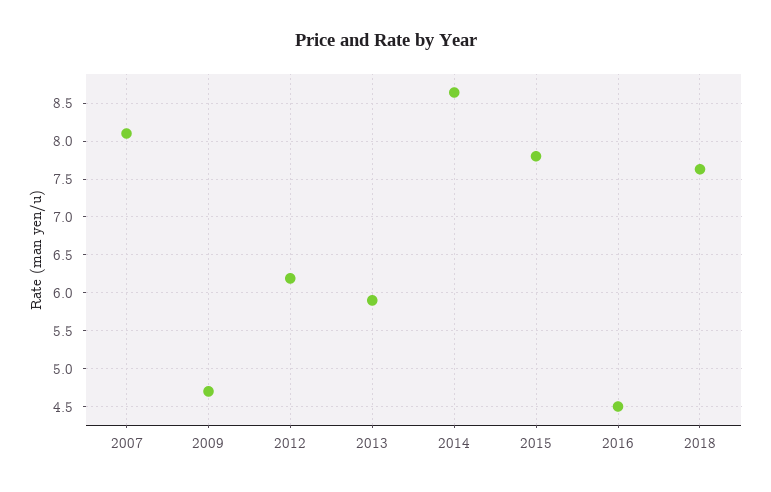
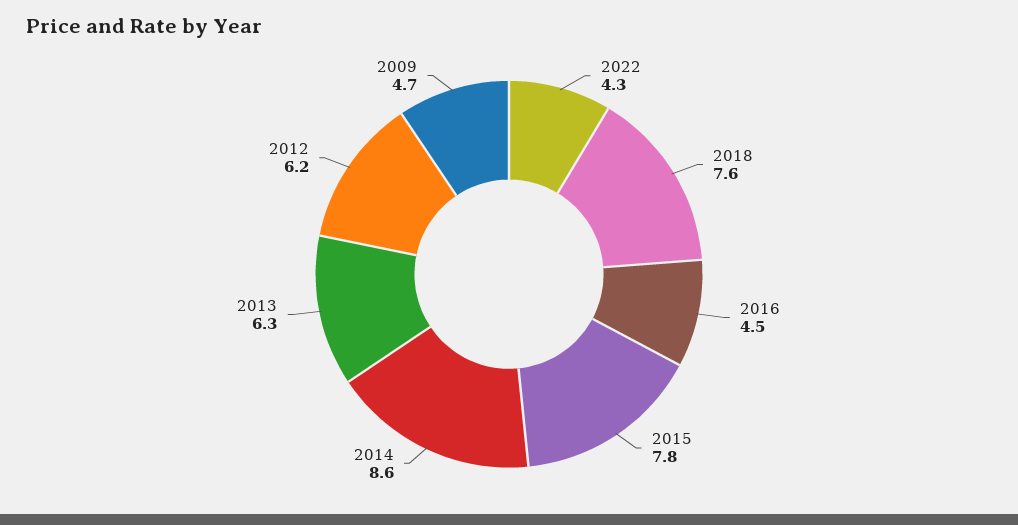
2007: 8.1 -> none
2013: 5.9 -> 6.3
2022: none -> 4.3

